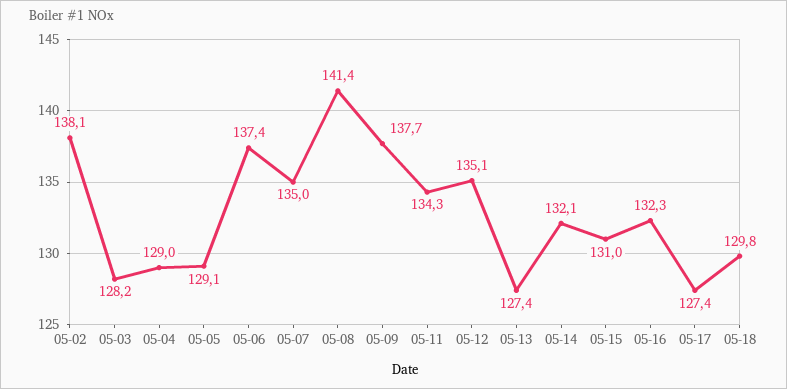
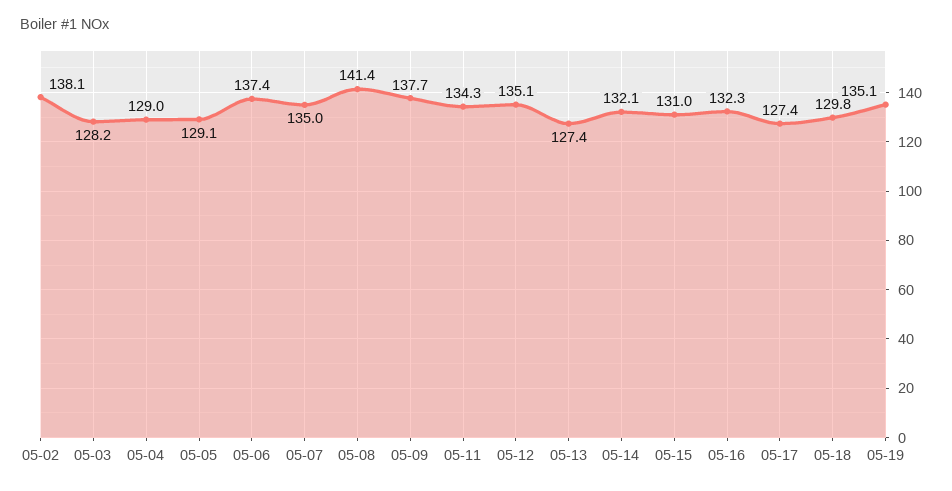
05-19: none -> 135.1

